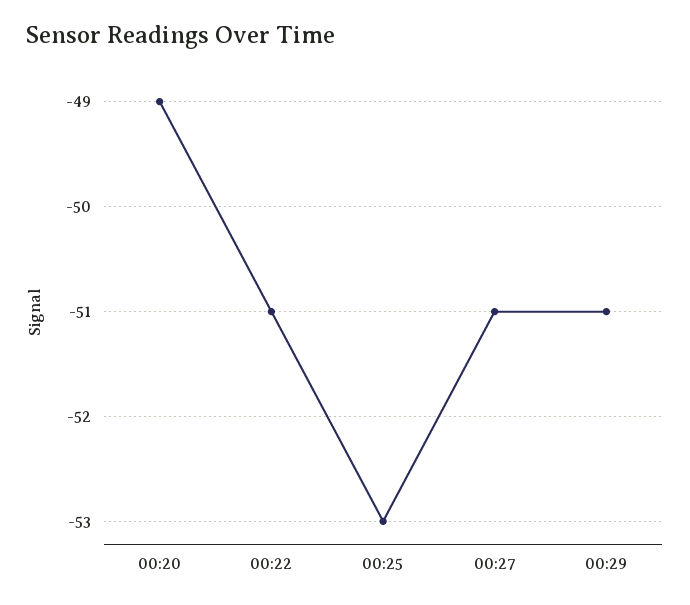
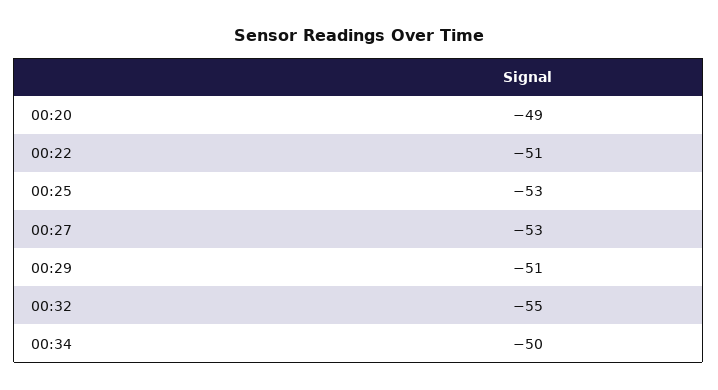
00:27: -51 -> -53
00:32: none -> -55
00:34: none -> -50

